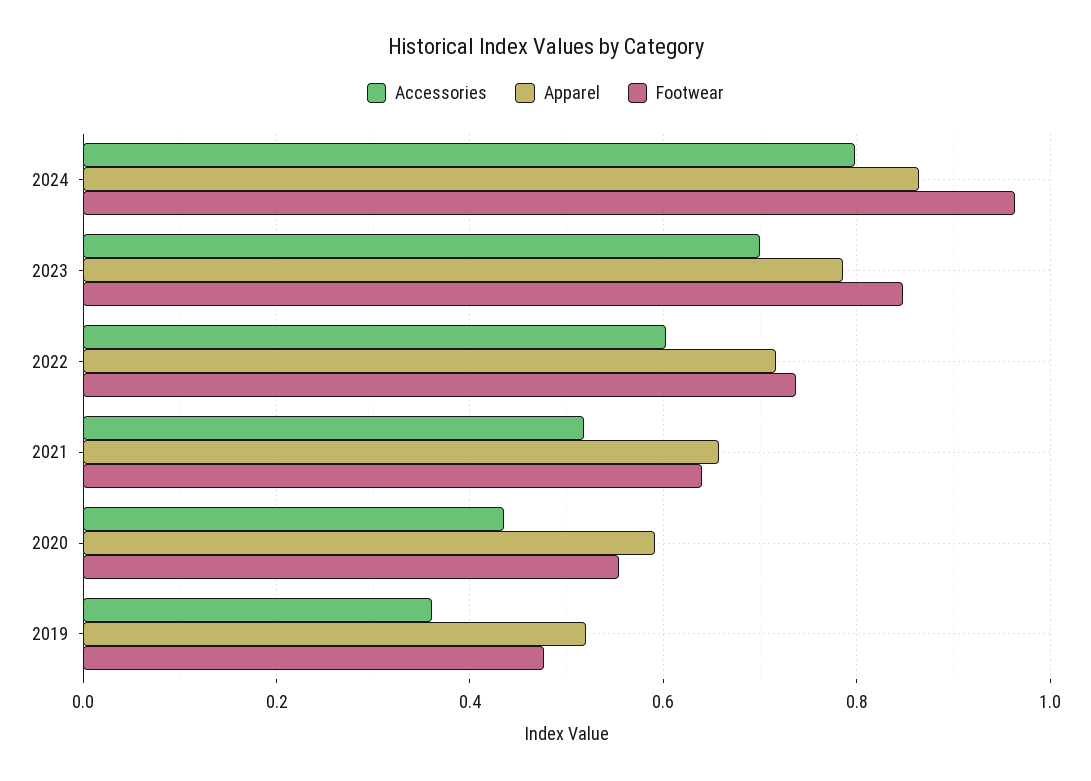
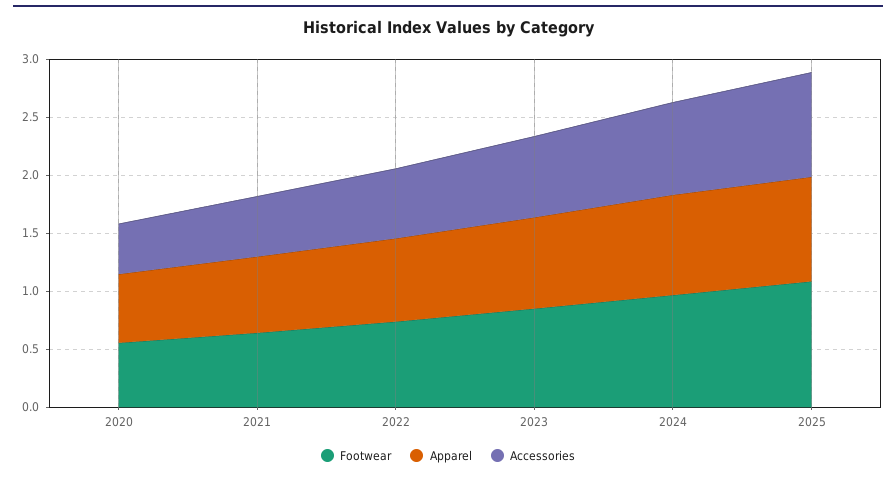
Accessories, 2019: 0.36 -> none
Apparel, 2019: 0.52 -> none
Footwear, 2019: 0.48 -> none
Footwear, 2025: none -> 1.1
Apparel, 2025: none -> 0.9
Accessories, 2025: none -> 0.9

